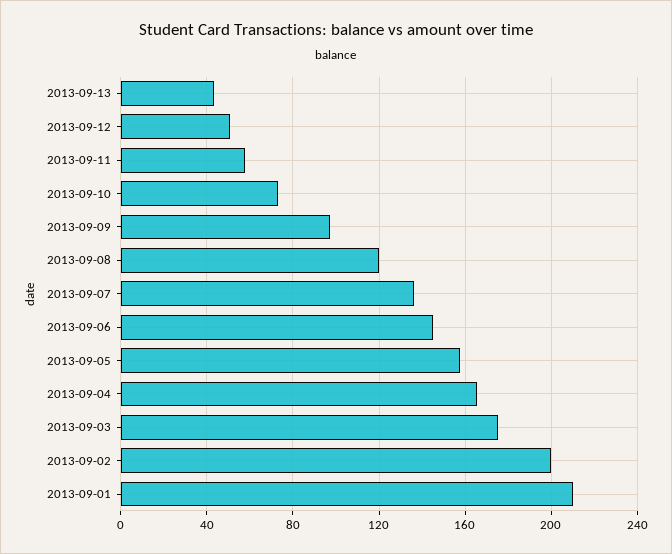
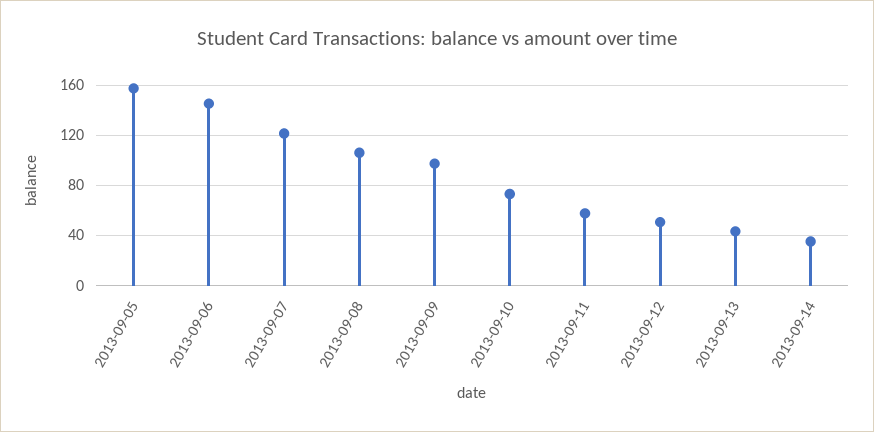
2013-09-08: 120 -> 105
2013-09-07: 135 -> 120
2013-09-04: 165 -> none
2013-09-03: 175 -> none
2013-09-02: 200 -> none
2013-09-01: 210 -> none
2013-09-14: none -> 35

